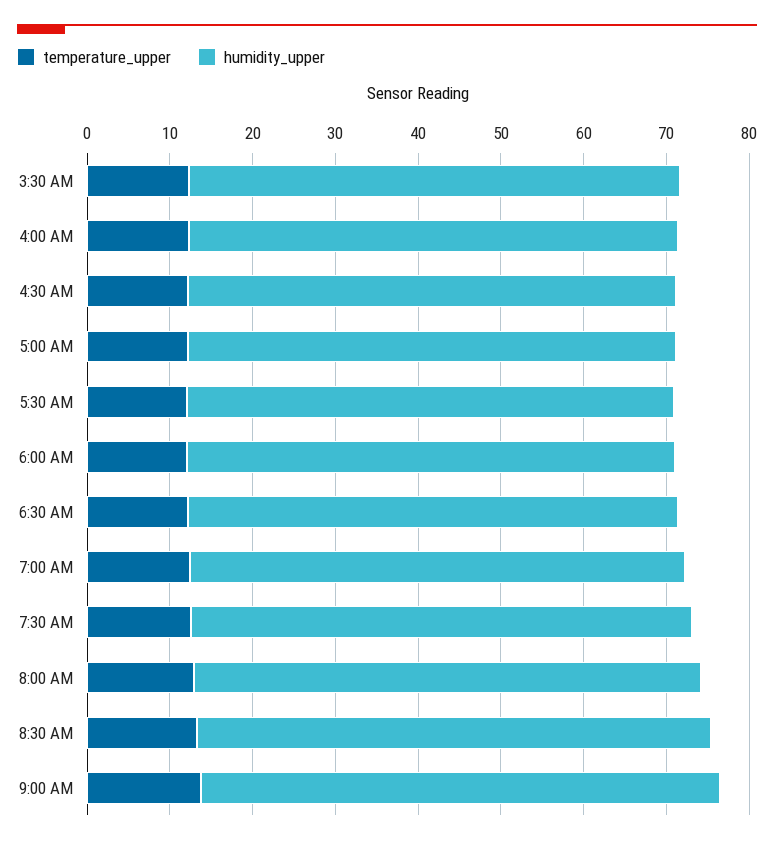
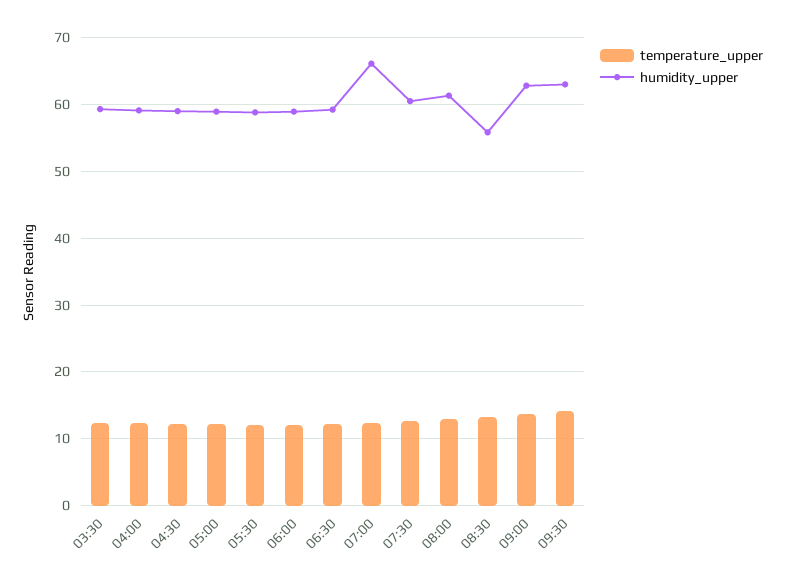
humidity_upper, 7:00 AM: 60 -> 66
humidity_upper, 8:30 AM: 62 -> 56
temperature_upper, 09:30: none -> 14
humidity_upper, 09:30: none -> 63

